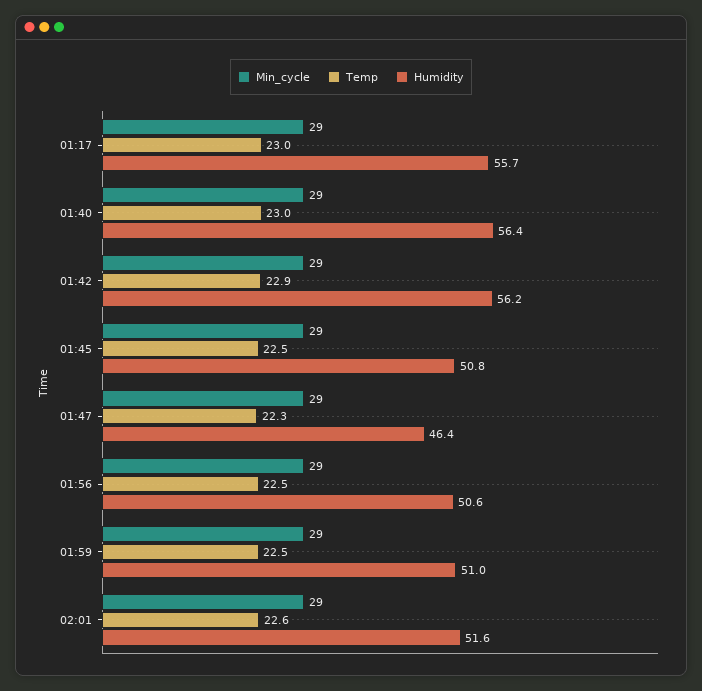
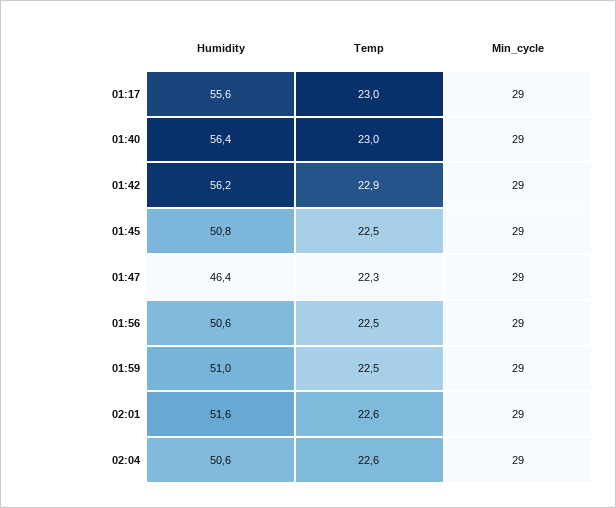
Humidity, 01:17: 55.7 -> 55.6
Humidity, 02:04: none -> 50.6
Temp, 02:04: none -> 22.6
Min_cycle, 02:04: none -> 29

